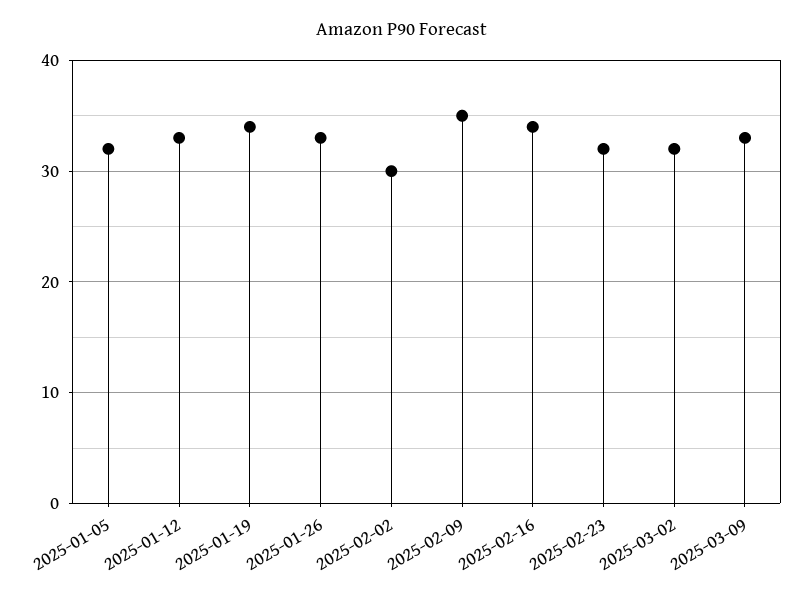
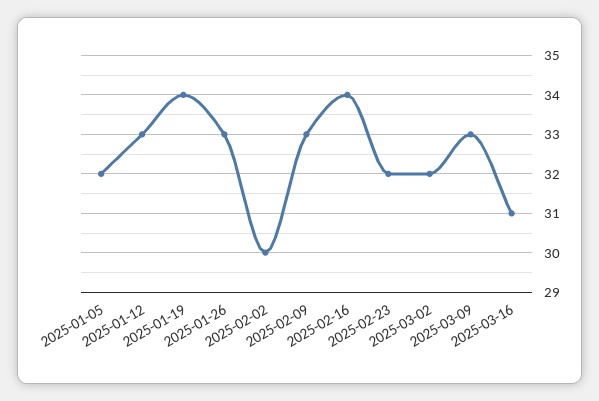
2025-02-09: 35 -> 33
2025-03-16: none -> 31

